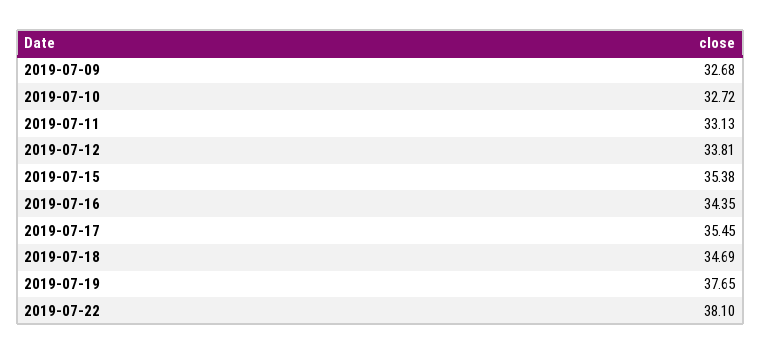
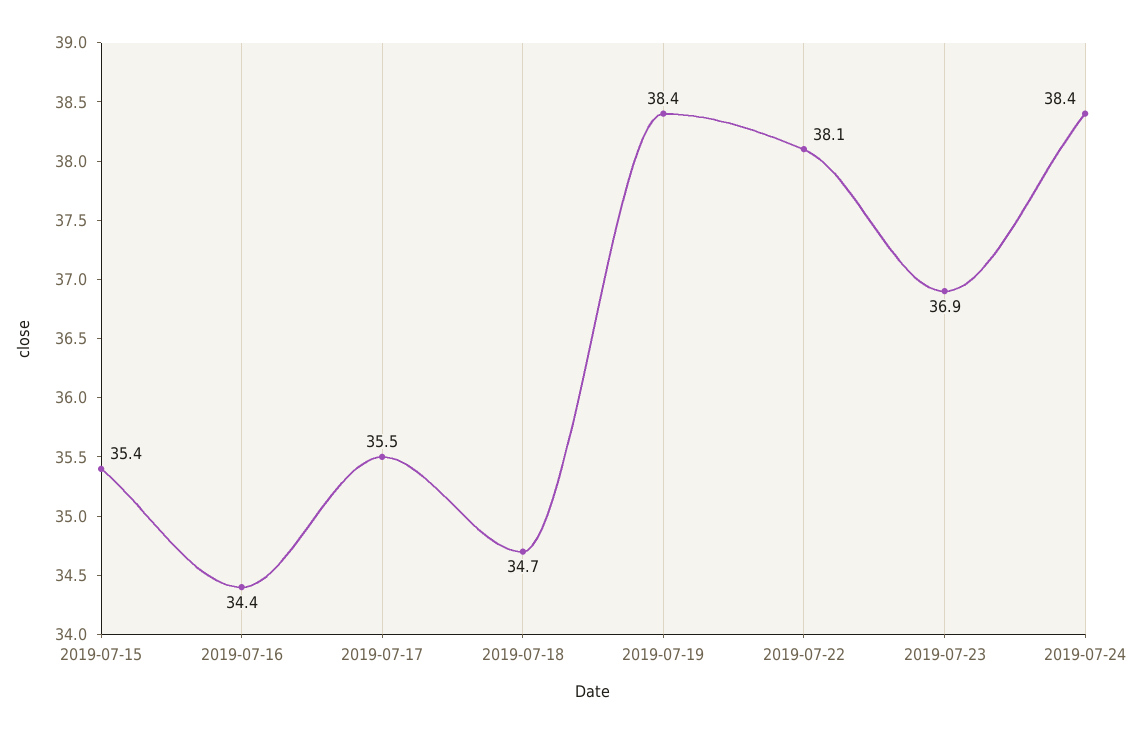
2019-07-09: 32.68 -> none
2019-07-10: 32.72 -> none
2019-07-11: 33.13 -> none
2019-07-12: 33.81 -> none
2019-07-19: 37.65 -> 38.4
2019-07-23: none -> 36.9
2019-07-24: none -> 38.4

